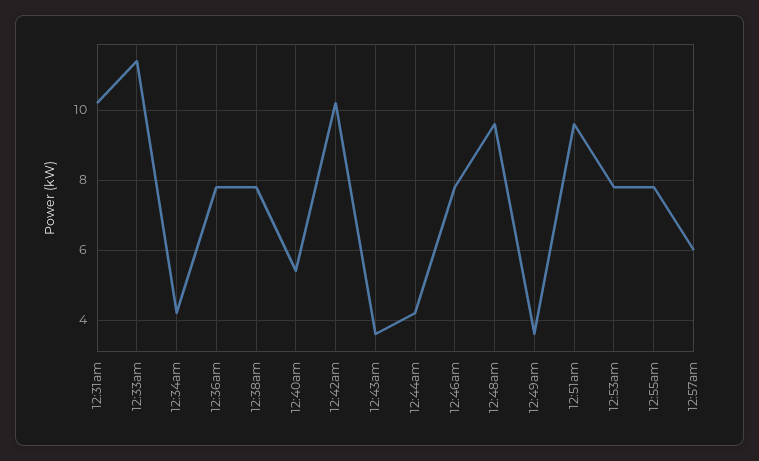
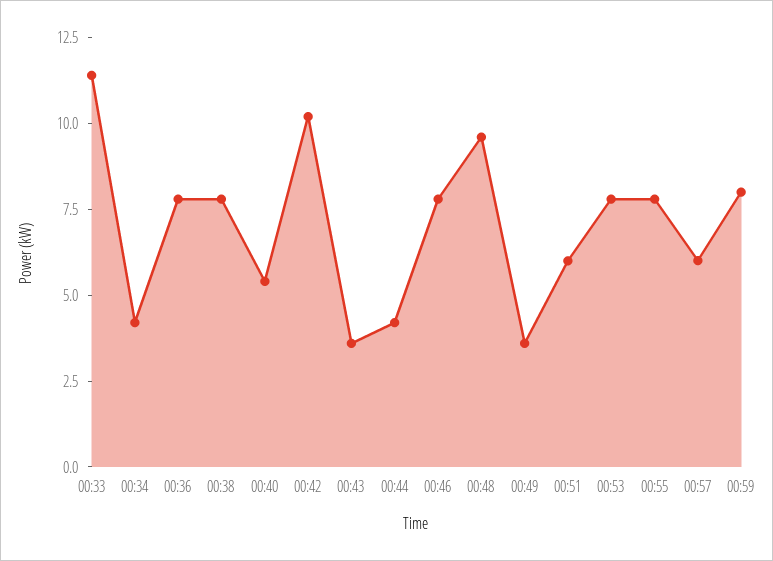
12:31am: 10.2 -> none
12:51am: 9.6 -> 6
00:59: none -> 8

